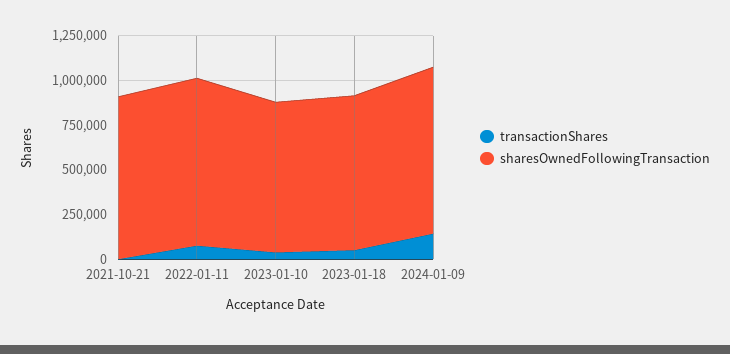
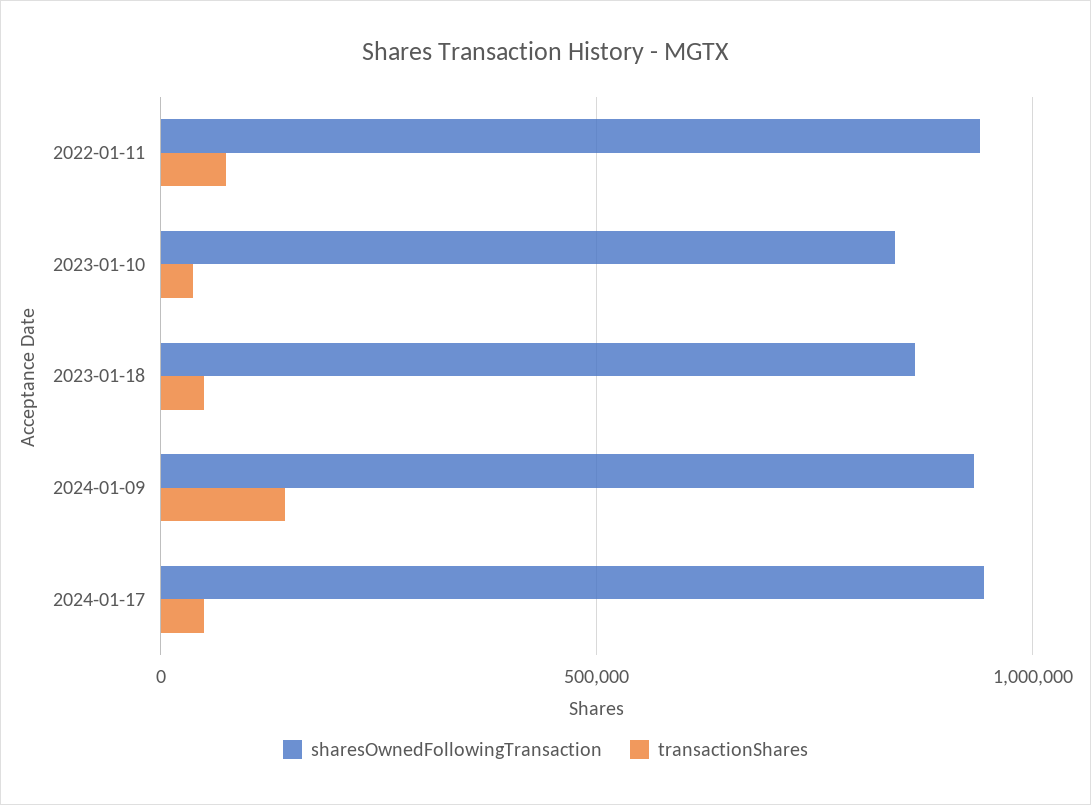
transactionShares, 2021-10-21: 0 -> none
sharesOwnedFollowingTransaction, 2021-10-21: 900000 -> none
sharesOwnedFollowingTransaction, 2024-01-17: none -> 950000
transactionShares, 2024-01-17: none -> 50000

